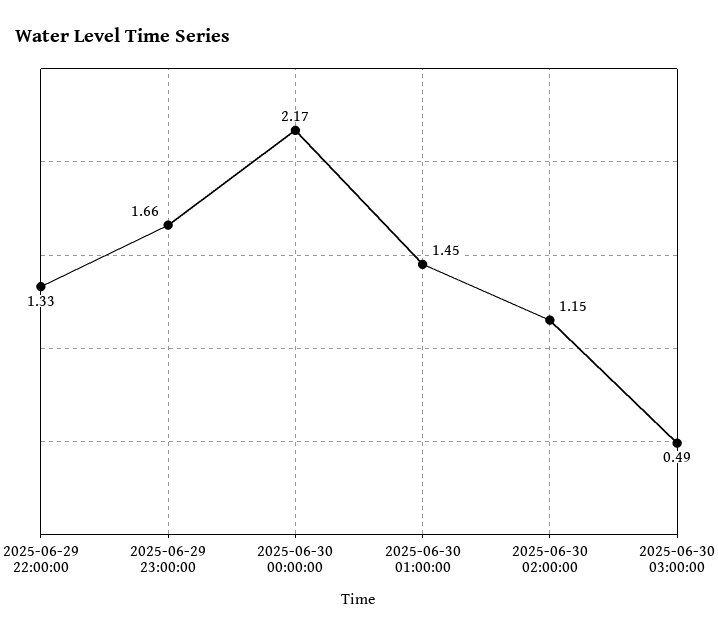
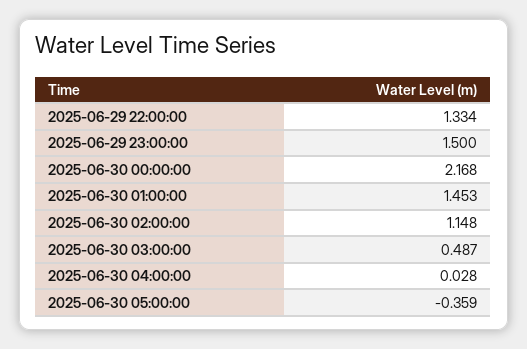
2025-06-29 23:00:00: 1.66 -> 1.5
2025-06-30 04:00:00: none -> 0.028
2025-06-30 05:00:00: none -> -0.359

